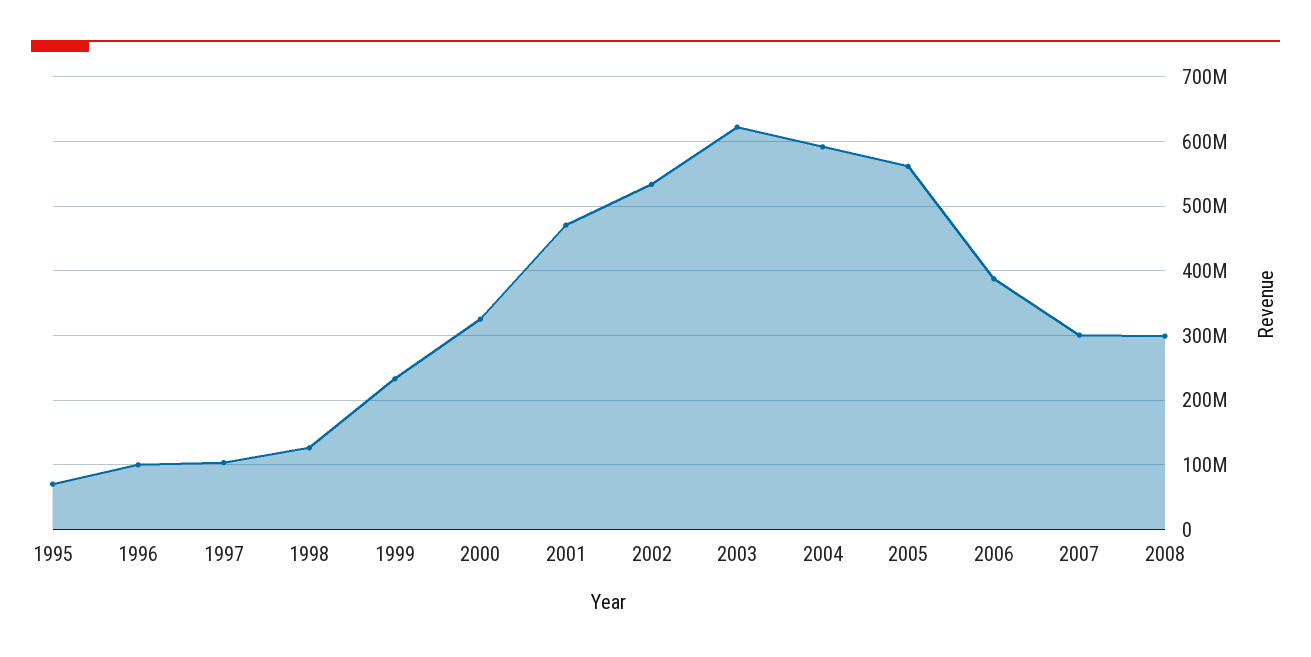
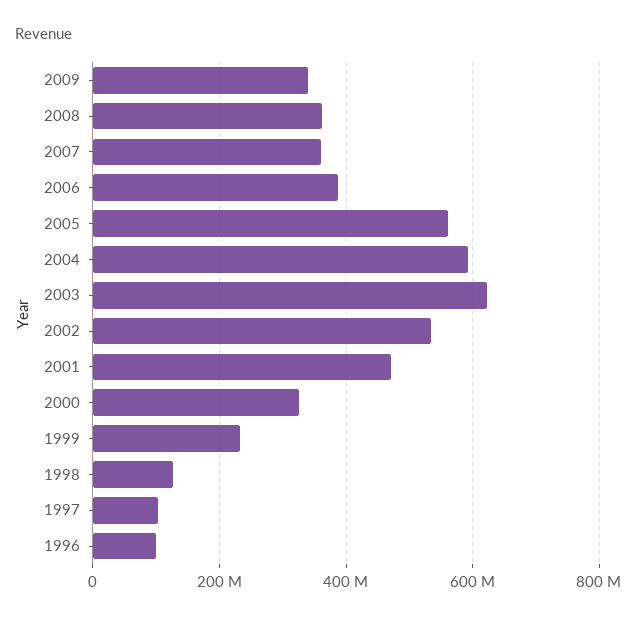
1995: 70000000 -> none
2007: 300000000 -> 360000000
2008: 300000000 -> 360000000
2009: none -> 340000000

